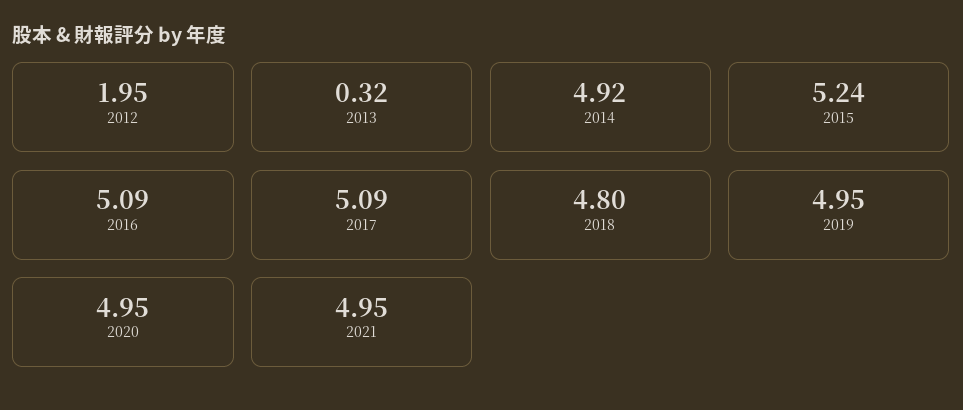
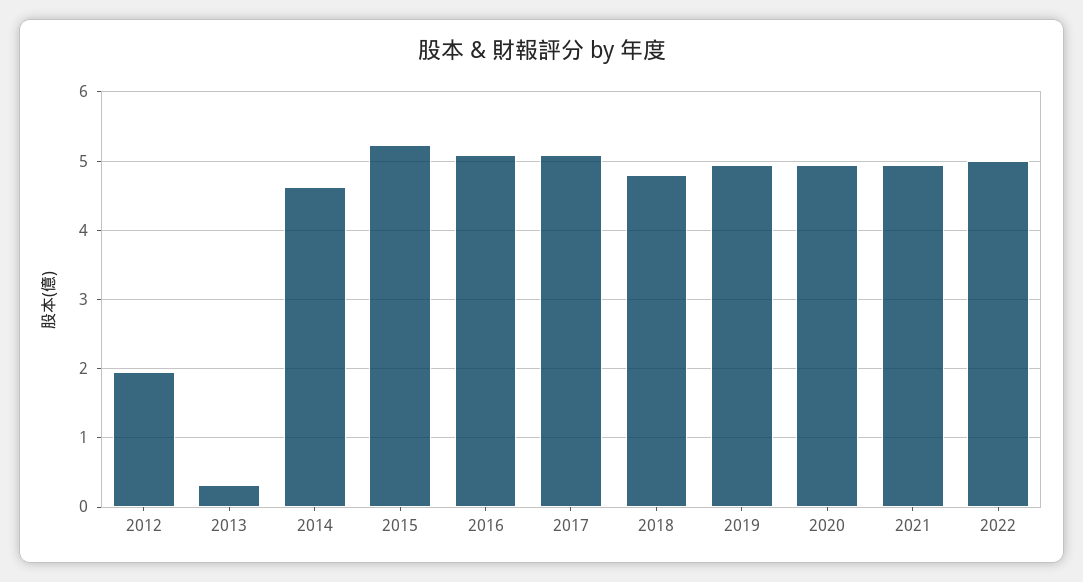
2014: 4.92 -> 4.6
2022: none -> 5

